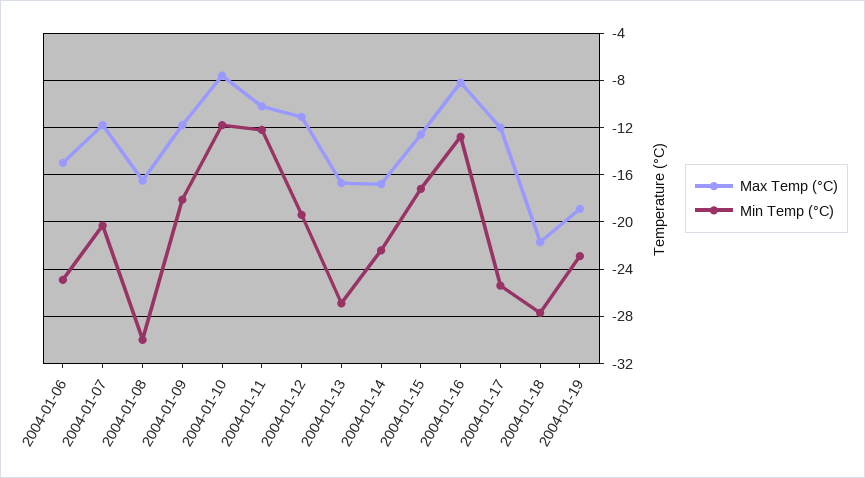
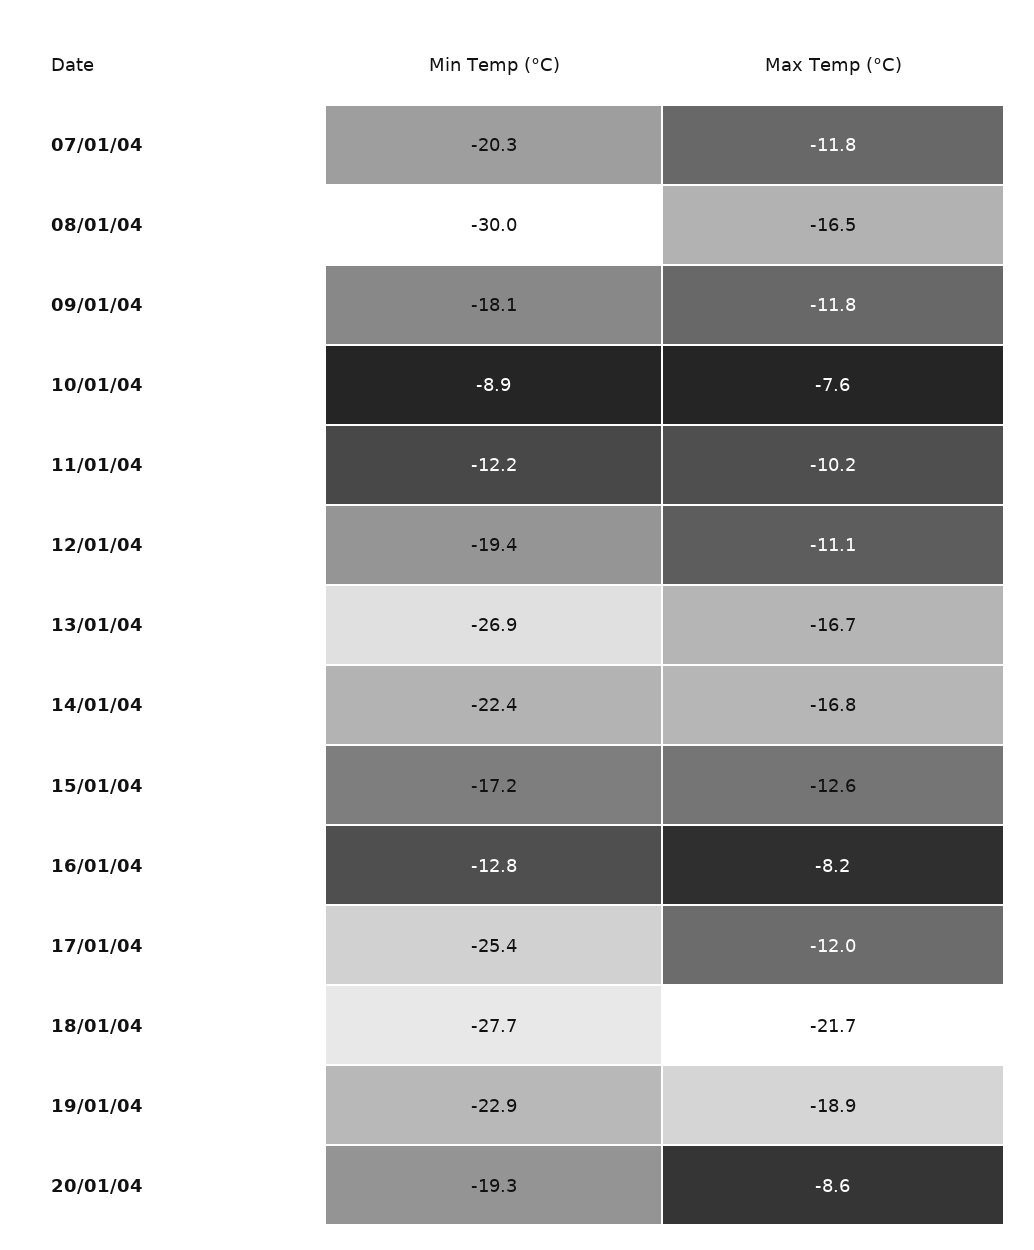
Max Temp (°C), 2004-01-06: -15 -> none
Min Temp (°C), 2004-01-06: -25 -> none
Min Temp (°C), 2004-01-10: -12 -> -8.9
Min Temp (°C), 20/01/04: none -> -19.3
Max Temp (°C), 20/01/04: none -> -8.6

